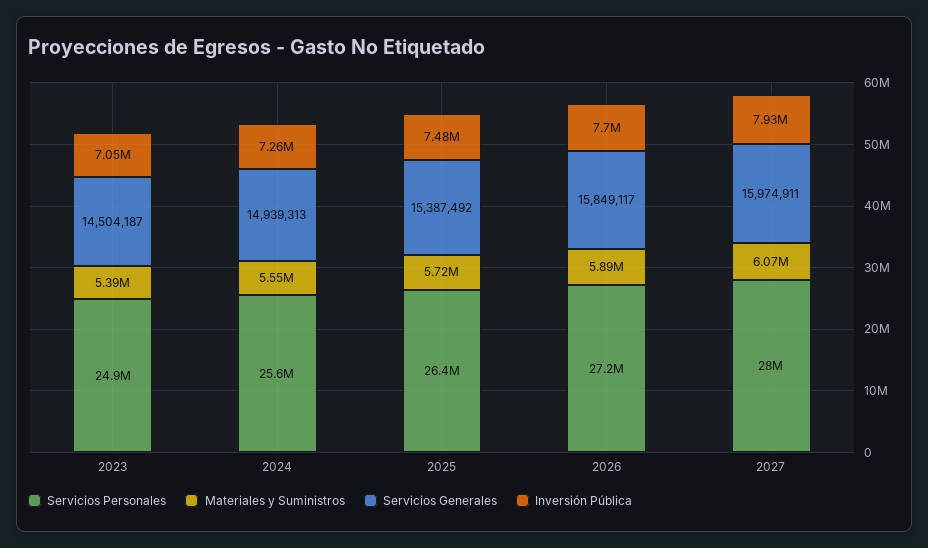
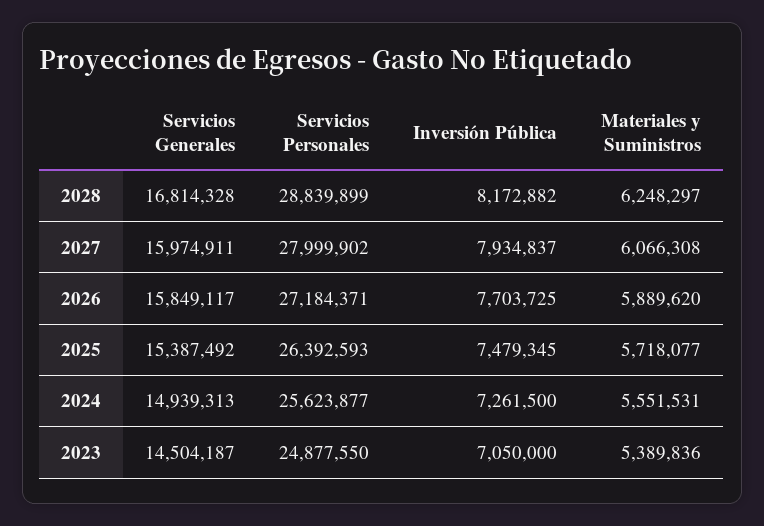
Servicios Generales, 2028: none -> 16814328
Servicios Personales, 2028: none -> 28839899
Inversión Pública, 2028: none -> 8172882
Materiales y Suministros, 2028: none -> 6248297

